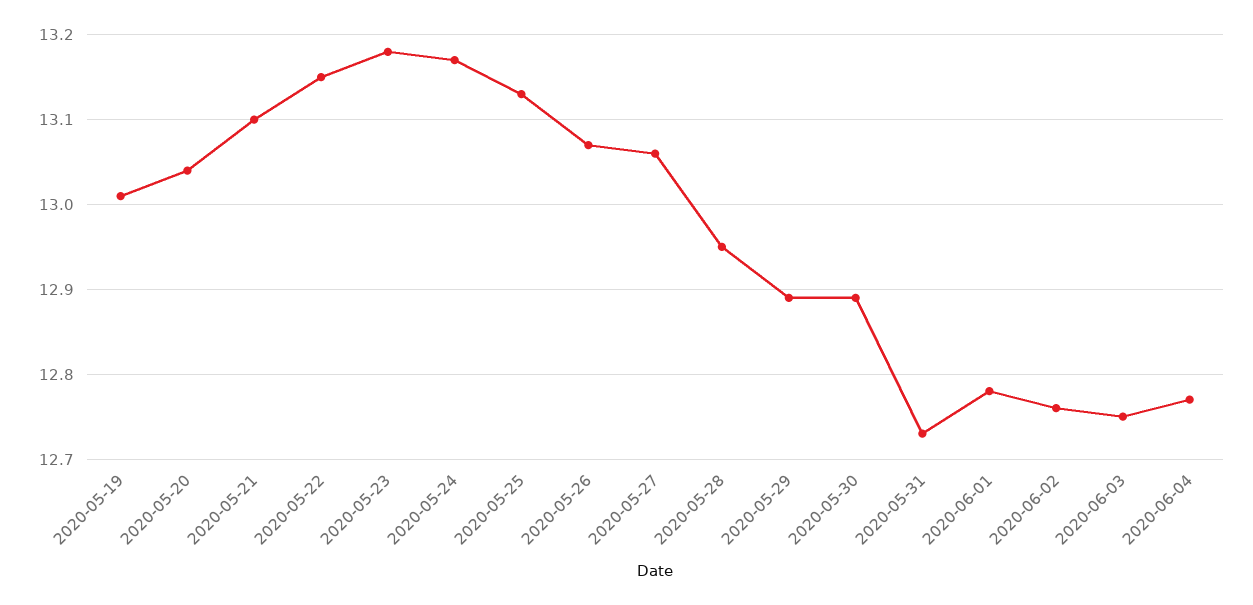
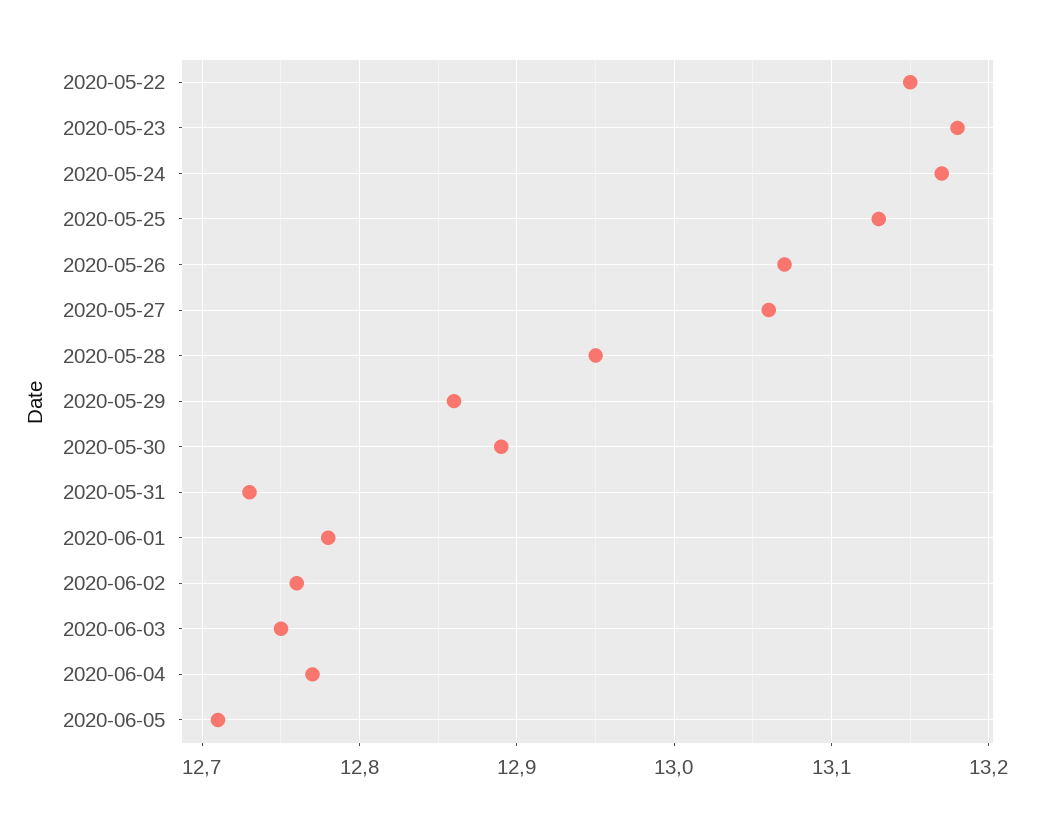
2020-05-19: 13.01 -> none
2020-05-20: 13.04 -> none
2020-05-21: 13.1 -> none
2020-05-29: 12.89 -> 12.86
2020-06-05: none -> 12.71

